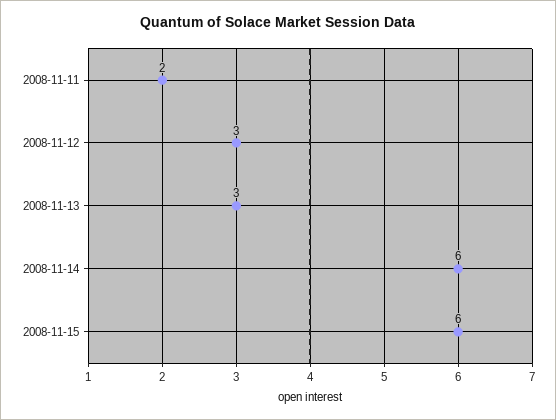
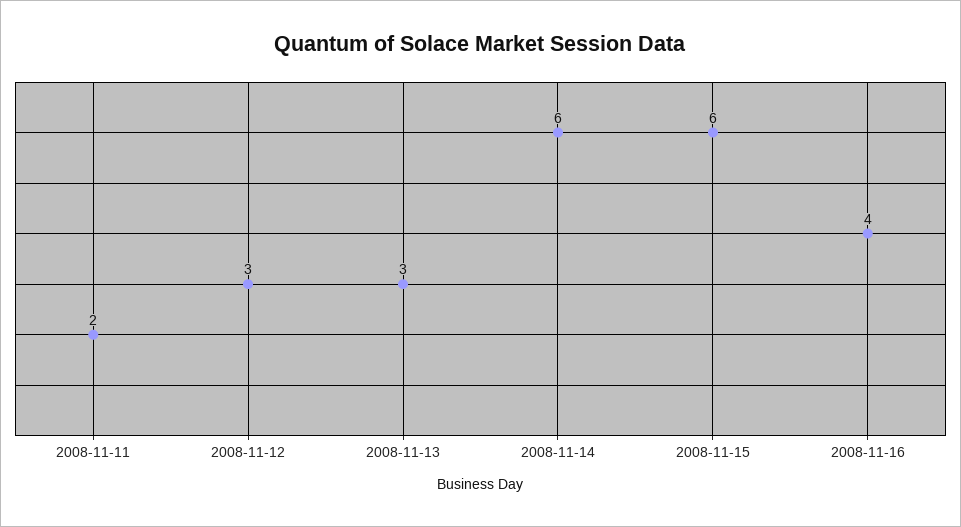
2008-11-16: none -> 4

